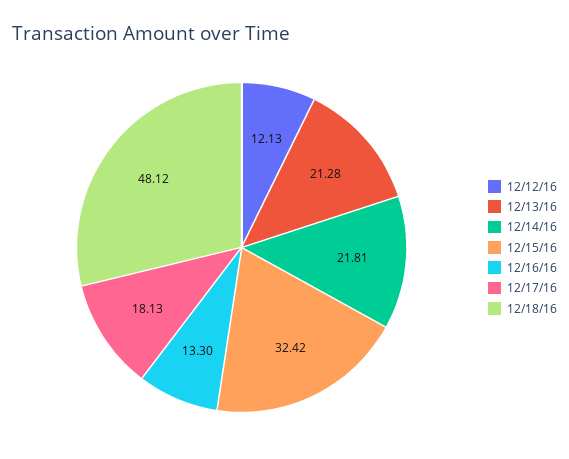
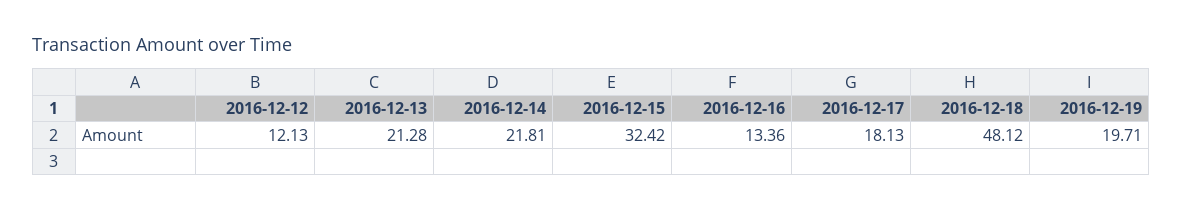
12/16/16: 13.3 -> 13.36
2016-12-19: none -> 19.71

